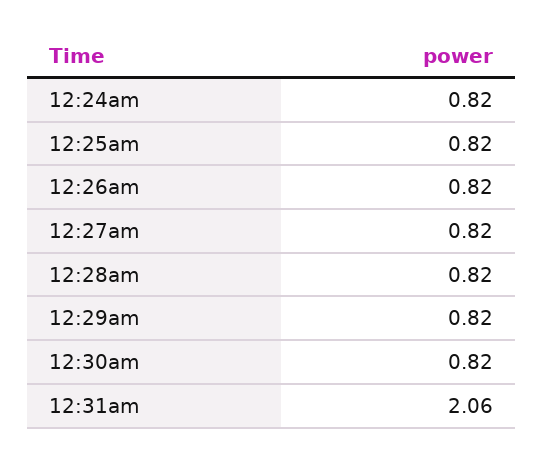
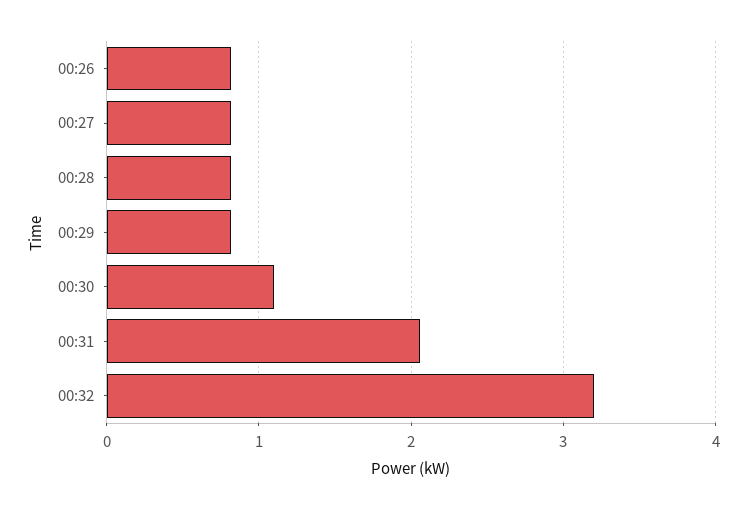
12:24am: 0.82 -> none
12:25am: 0.82 -> none
12:30am: 0.82 -> 1.1
00:32: none -> 3.2

